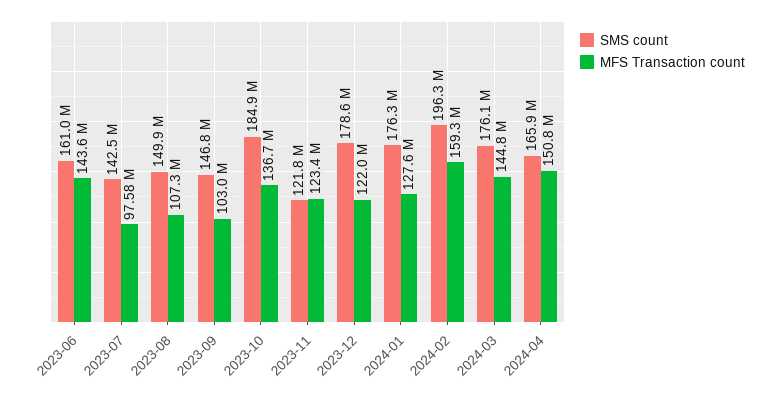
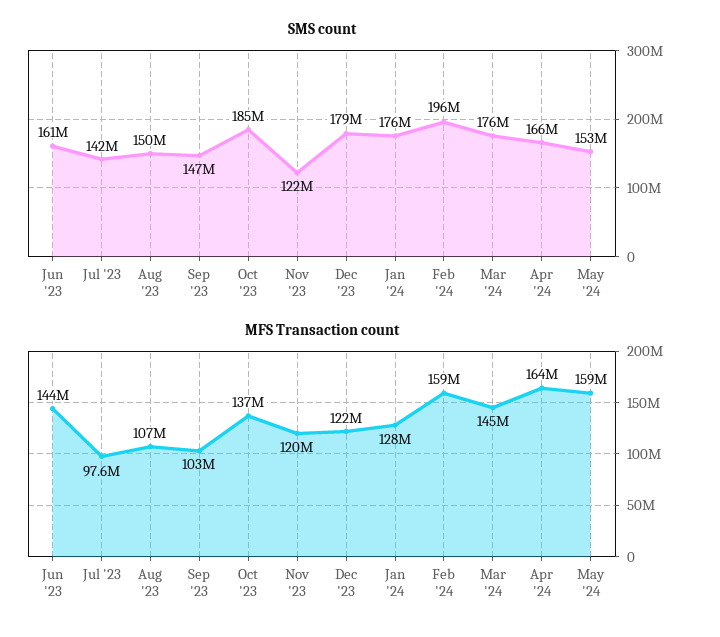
MFS Transaction count, 2023-11: 123400000 -> 120000000
MFS Transaction count, 2024-04: 150800000 -> 164000000
SMS count, May '24: none -> 153000000
MFS Transaction count, May '24: none -> 159000000

